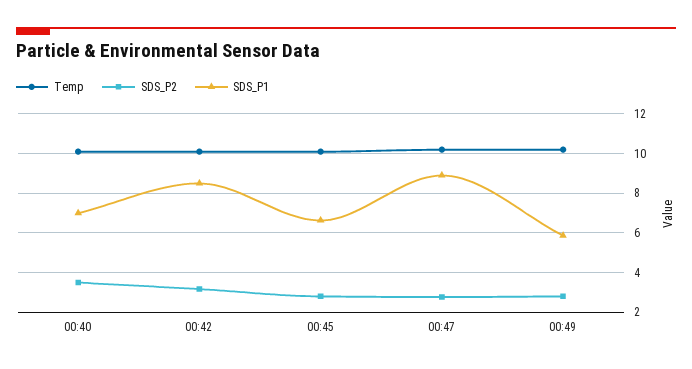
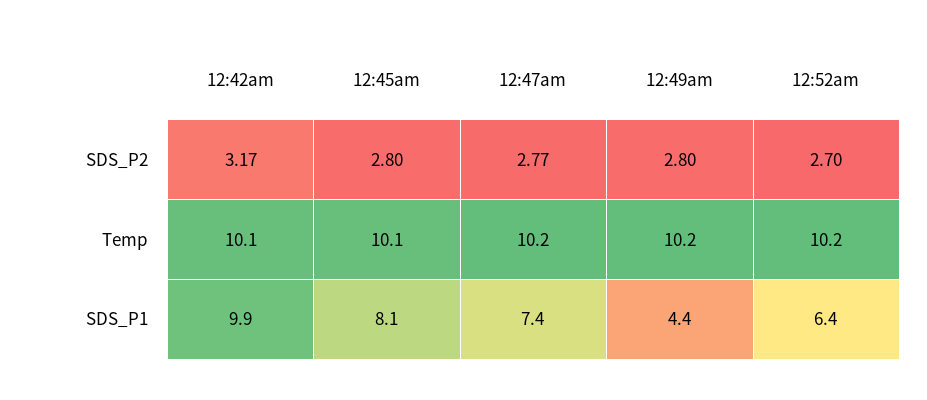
Temp, 00:40: 10 -> none
SDS_P2, 00:40: 3.5 -> none
SDS_P1, 00:40: 7 -> none
SDS_P1, 00:42: 8.5 -> 9.9
SDS_P1, 00:45: 6.5 -> 8.1
SDS_P1, 00:47: 9 -> 7.4
SDS_P1, 00:49: 6 -> 4.4
SDS_P2, 12:52am: none -> 2.7
Temp, 12:52am: none -> 10.2
SDS_P1, 12:52am: none -> 6.4

